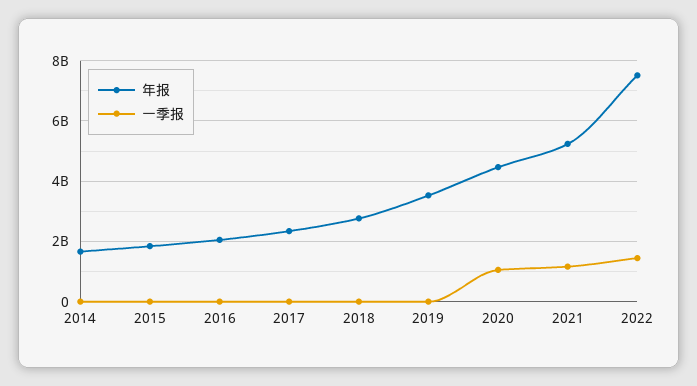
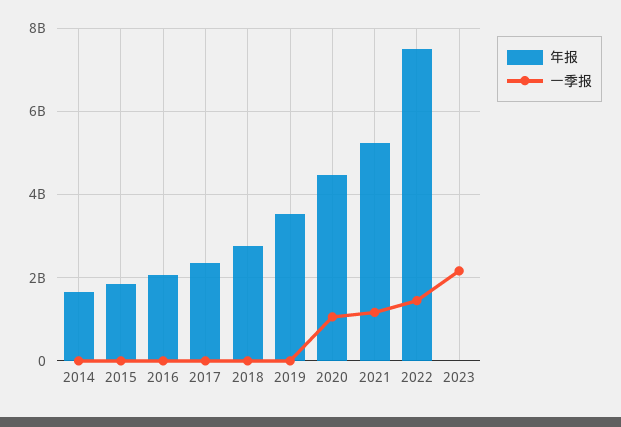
年报, 2023: none -> 0
一季报, 2023: none -> 2200000000

